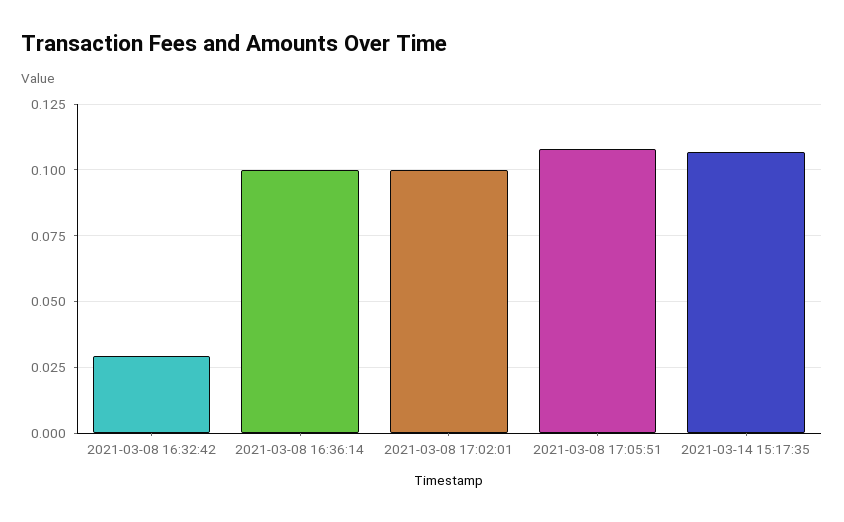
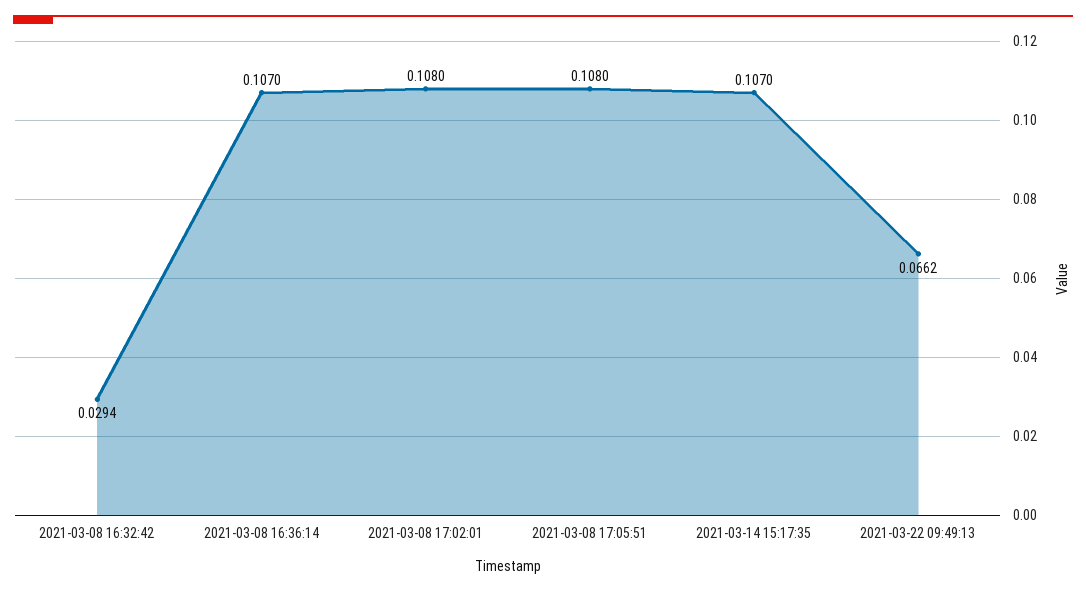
2021-03-08 16:36:14: 0.1 -> 0.107
2021-03-08 17:02:01: 0.1 -> 0.108
2021-03-22 09:49:13: none -> 0.0662

